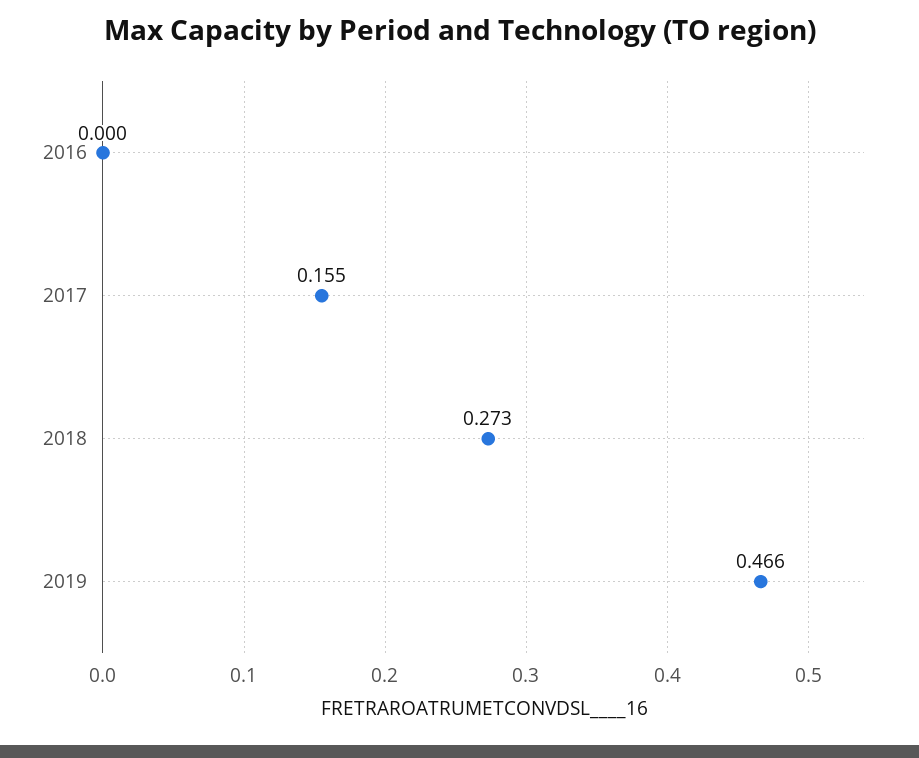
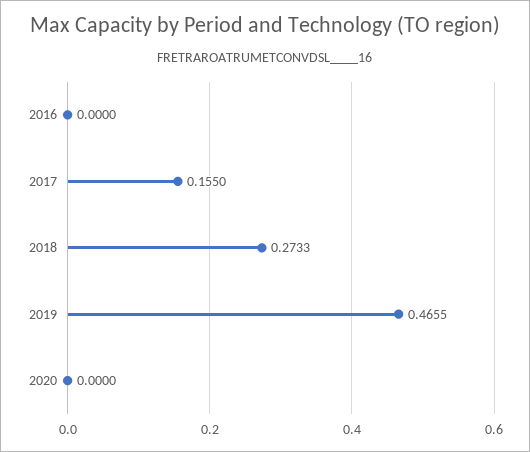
2020: none -> 0

